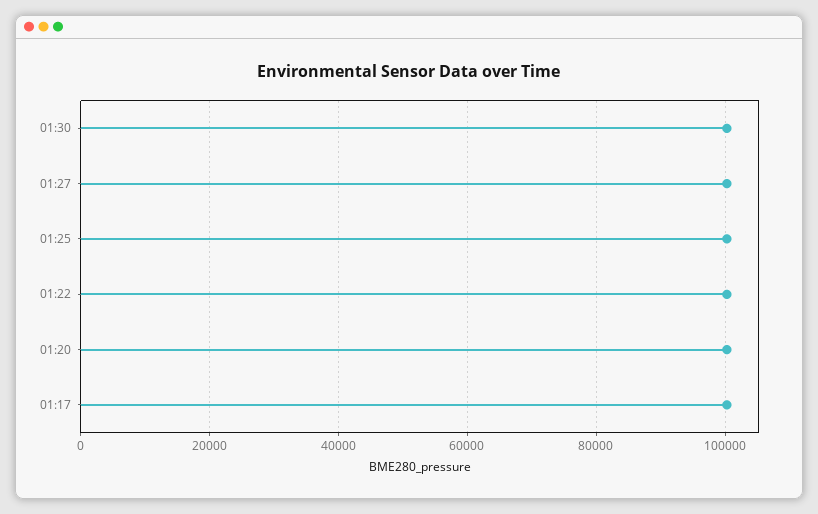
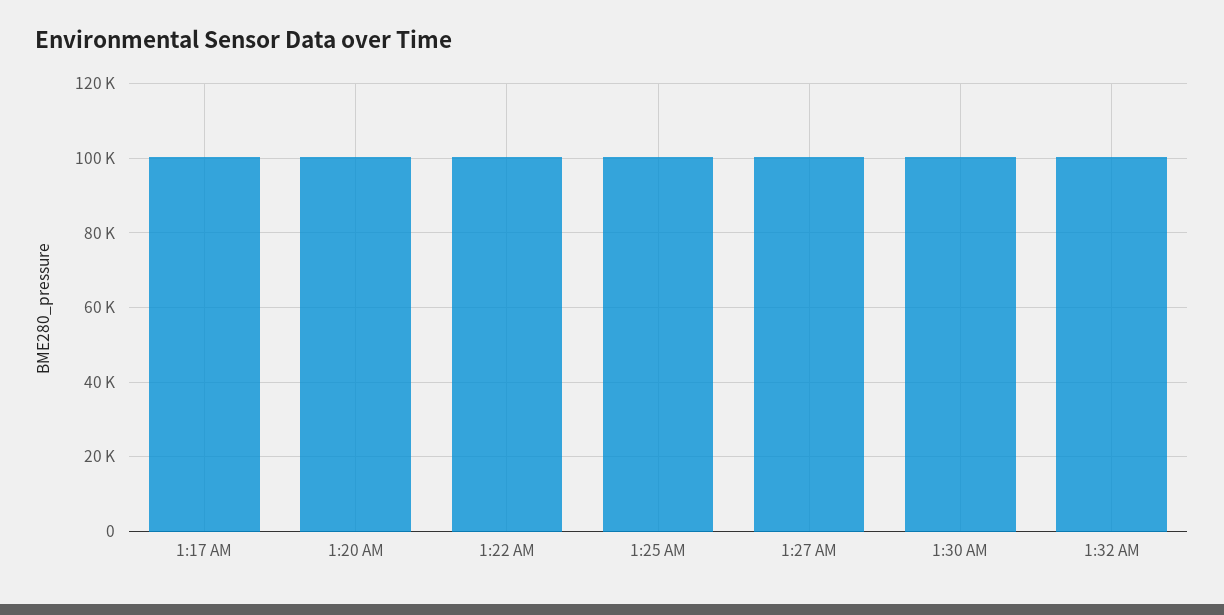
1:32 AM: none -> 100000

